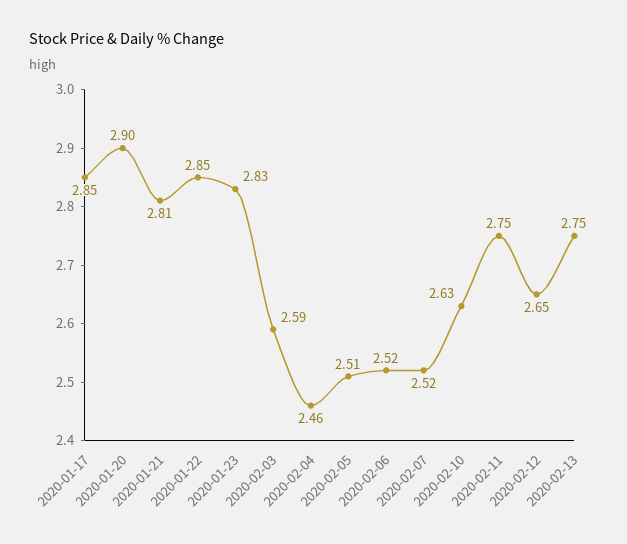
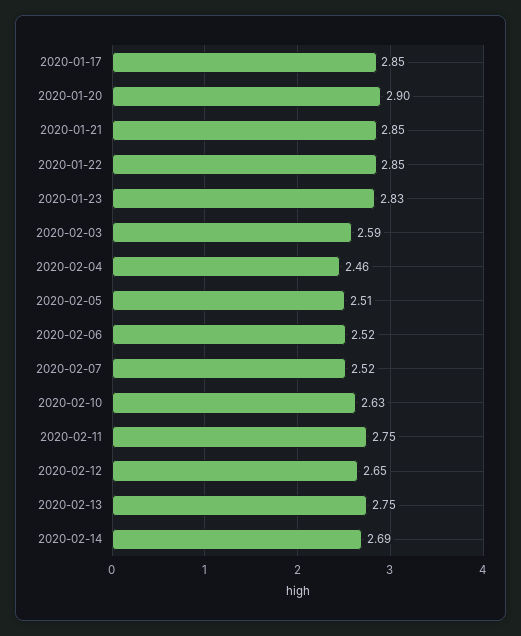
2020-01-21: 2.81 -> 2.85
2020-02-14: none -> 2.69

